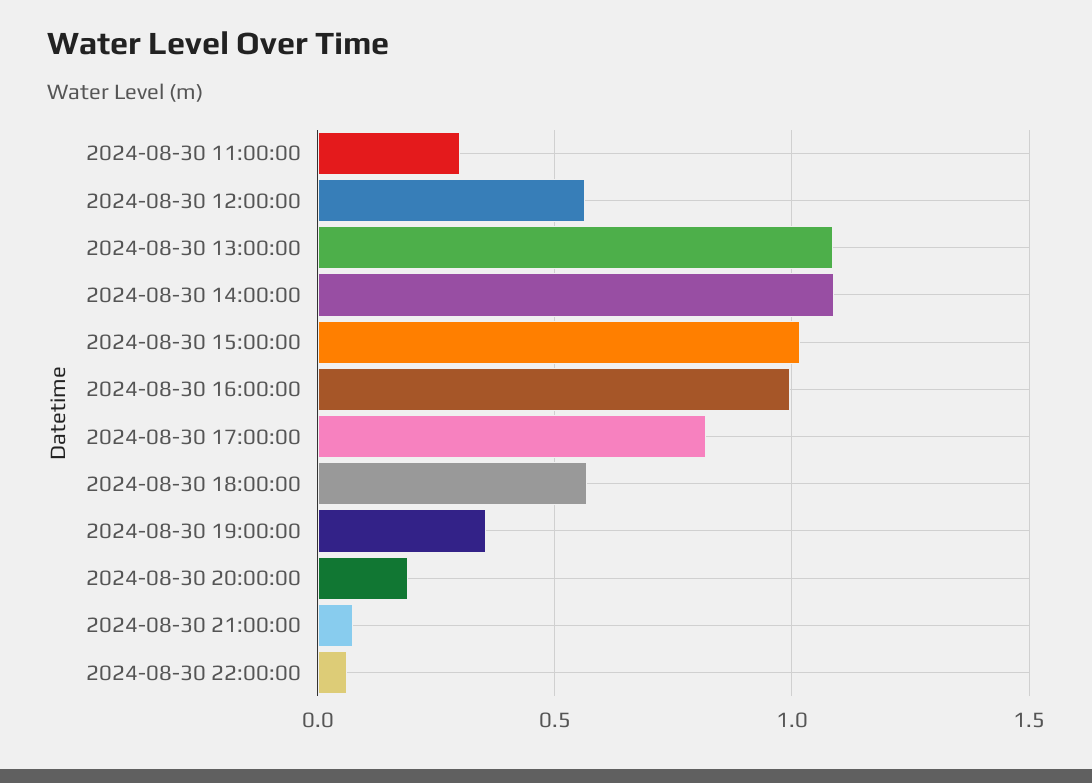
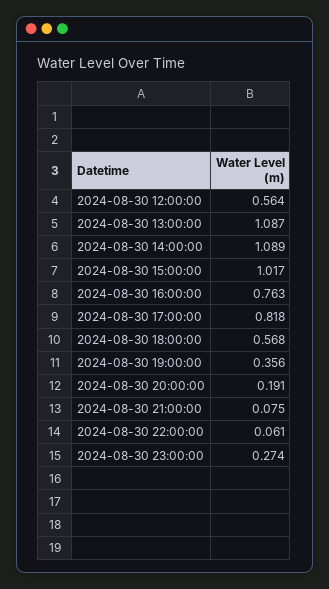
2024-08-30 11:00:00: 0.3 -> none
2024-08-30 16:00:00: 1 -> 0.763
2024-08-30 23:00:00: none -> 0.274

